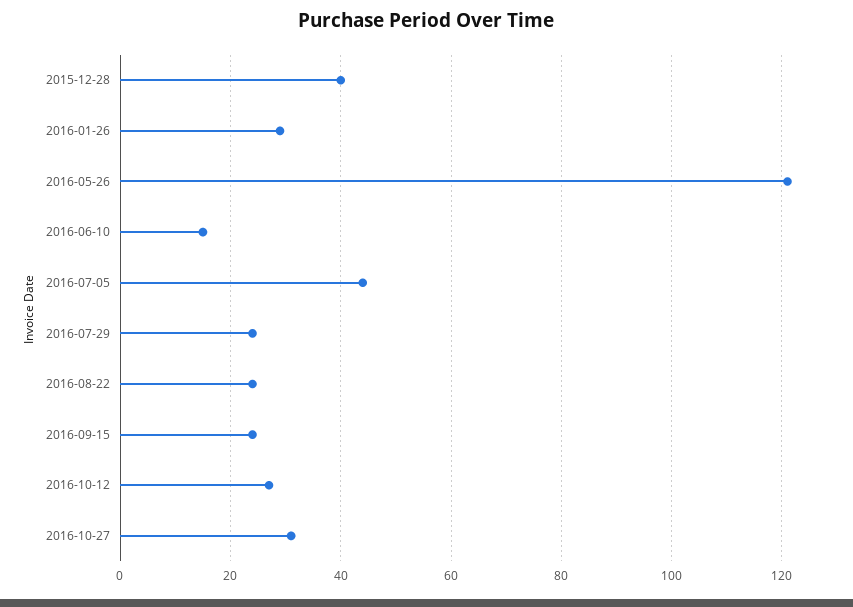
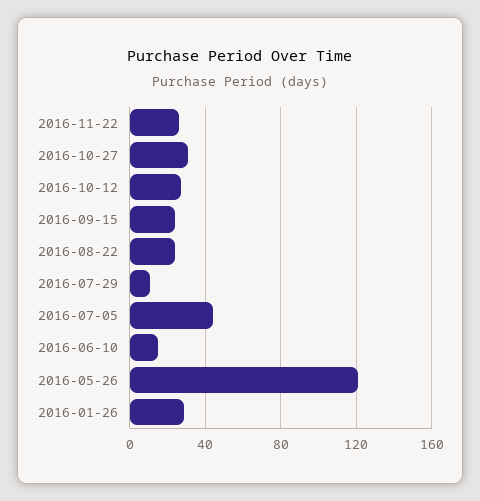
2015-12-28: 40 -> none
2016-07-29: 25 -> 10
2016-11-22: none -> 25

